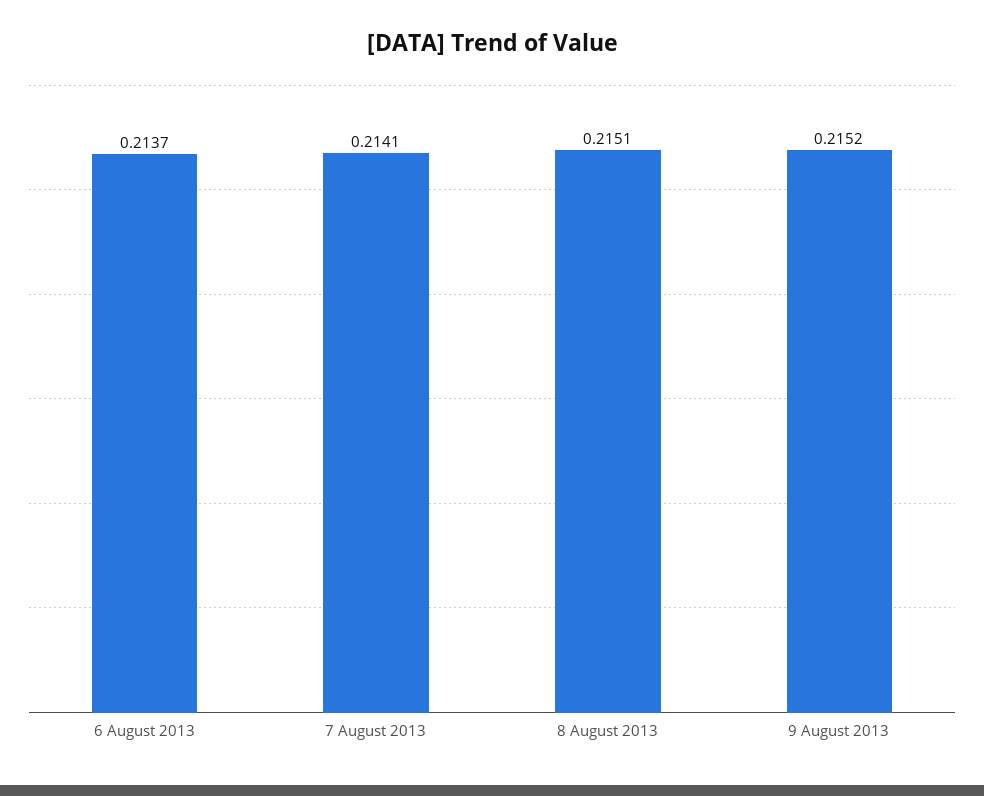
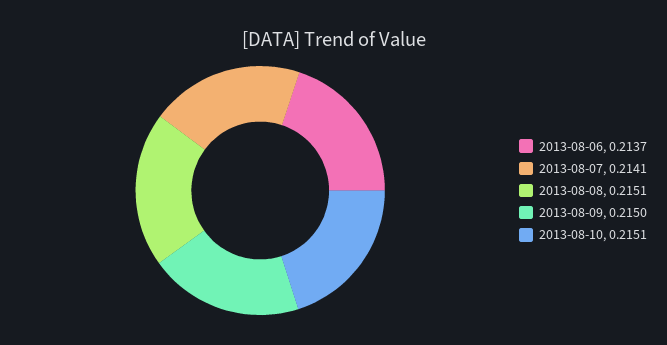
9 August 2013: 0.2152 -> 0.215
2013-08-10: none -> 0.2151

